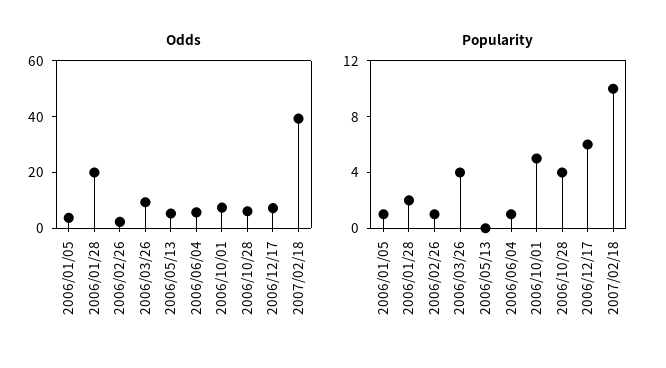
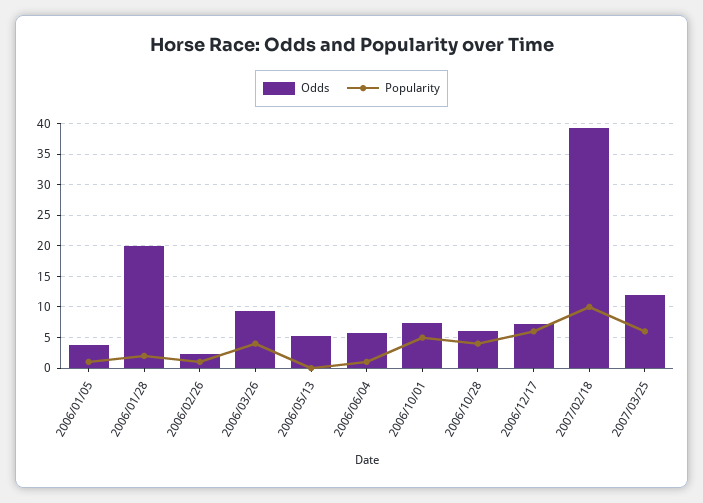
Odds, 2007/03/25: none -> 12
Popularity, 2007/03/25: none -> 6

